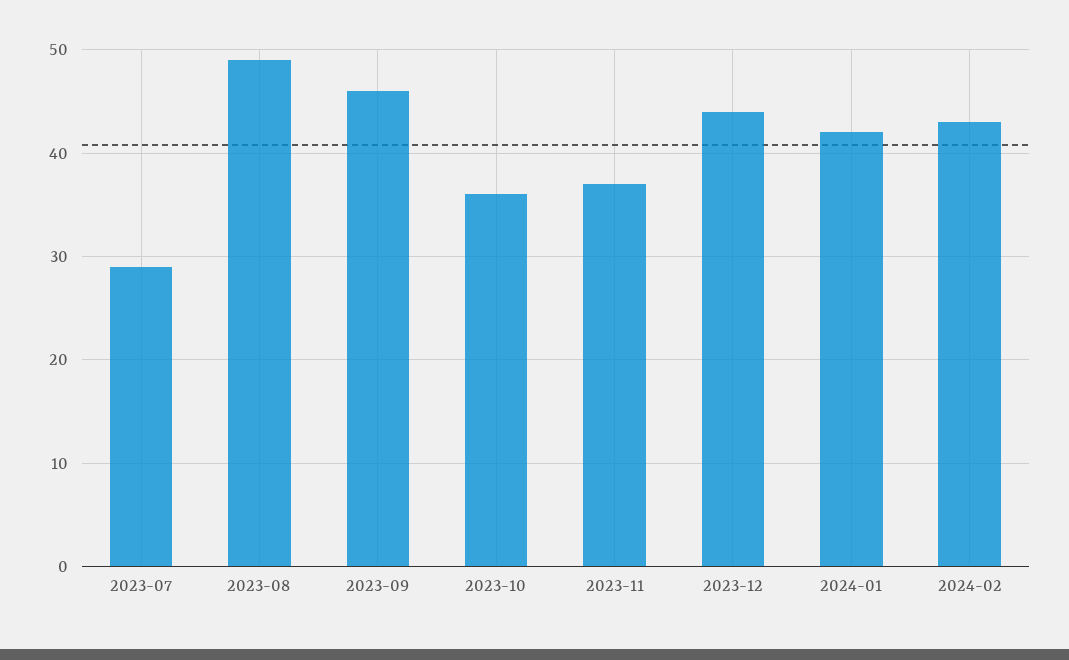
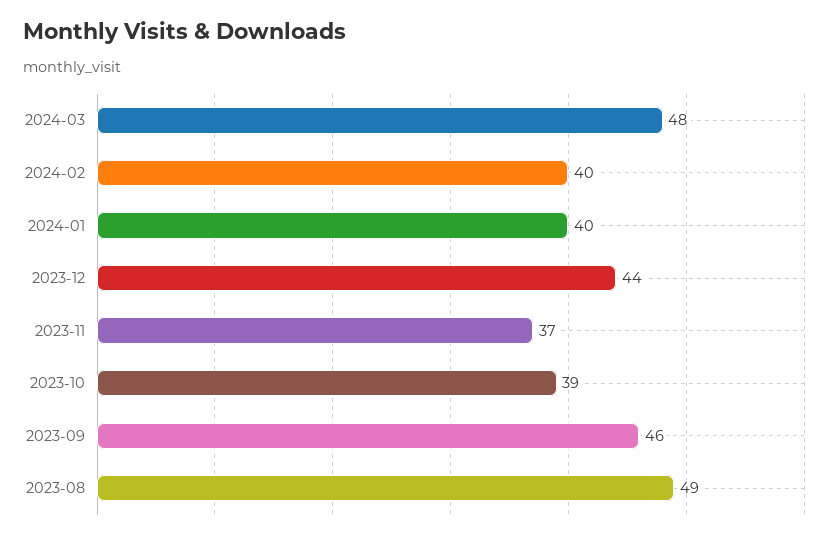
2023-07: 29 -> none
2023-10: 36 -> 39
2024-01: 42 -> 40
2024-02: 43 -> 40
2024-03: none -> 48

